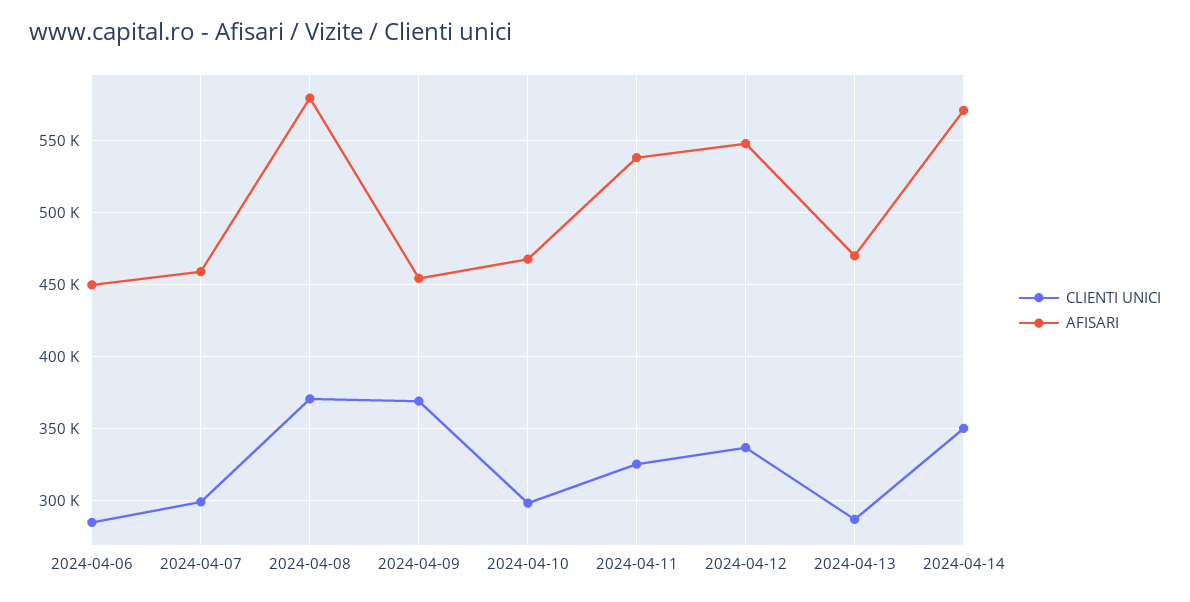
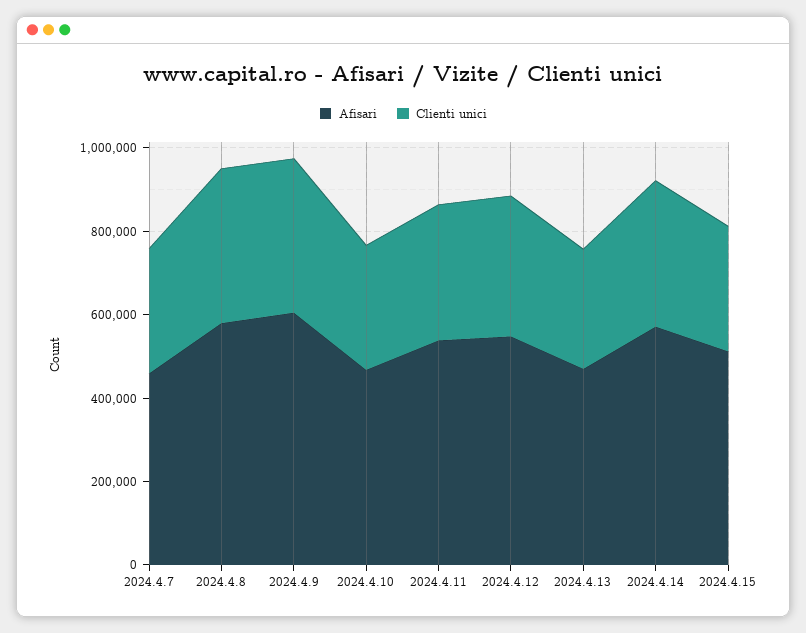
CLIENTI UNICI, 2024-04-06: 285000 -> none
AFISARI, 2024-04-06: 450000 -> none
AFISARI, 2024-04-09: 455000 -> 600000
AFISARI, 2024.4.15: none -> 500000
CLIENTI UNICI, 2024.4.15: none -> 300000

